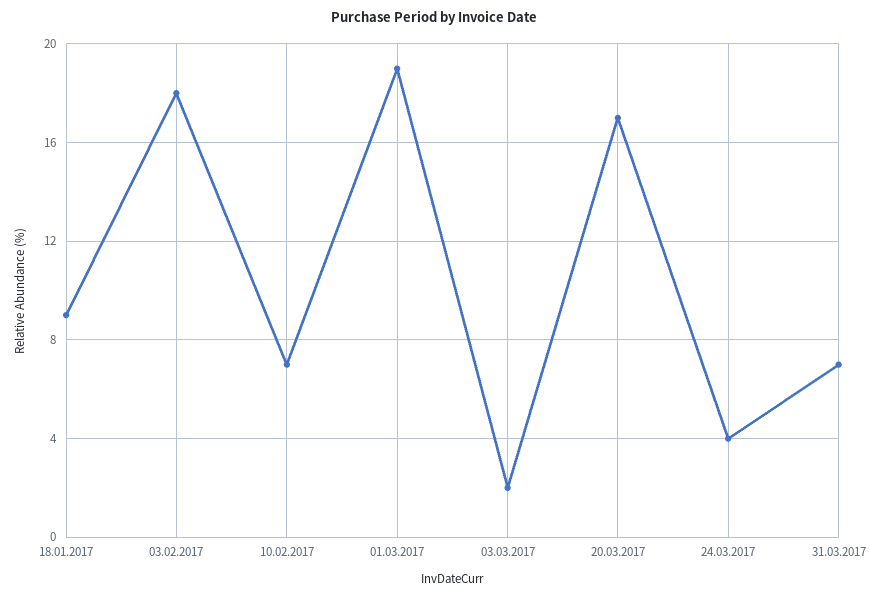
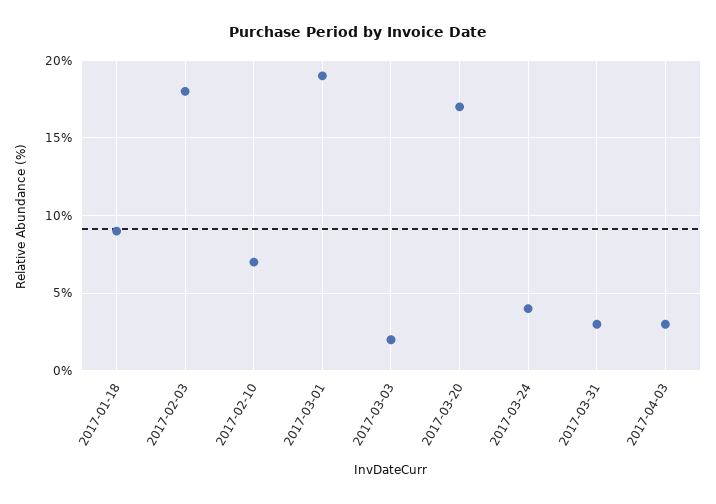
31.03.2017: 7 -> 3
2017-04-03: none -> 3

